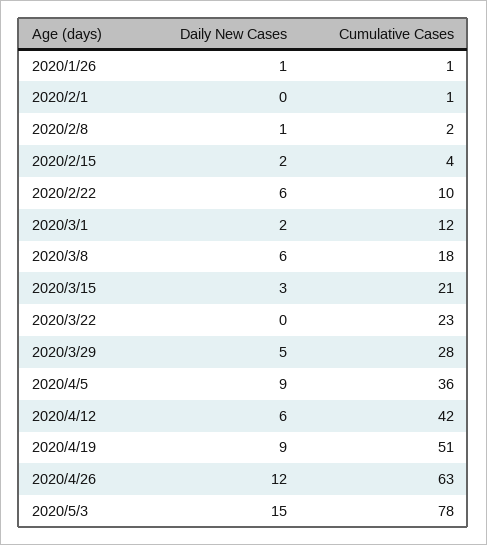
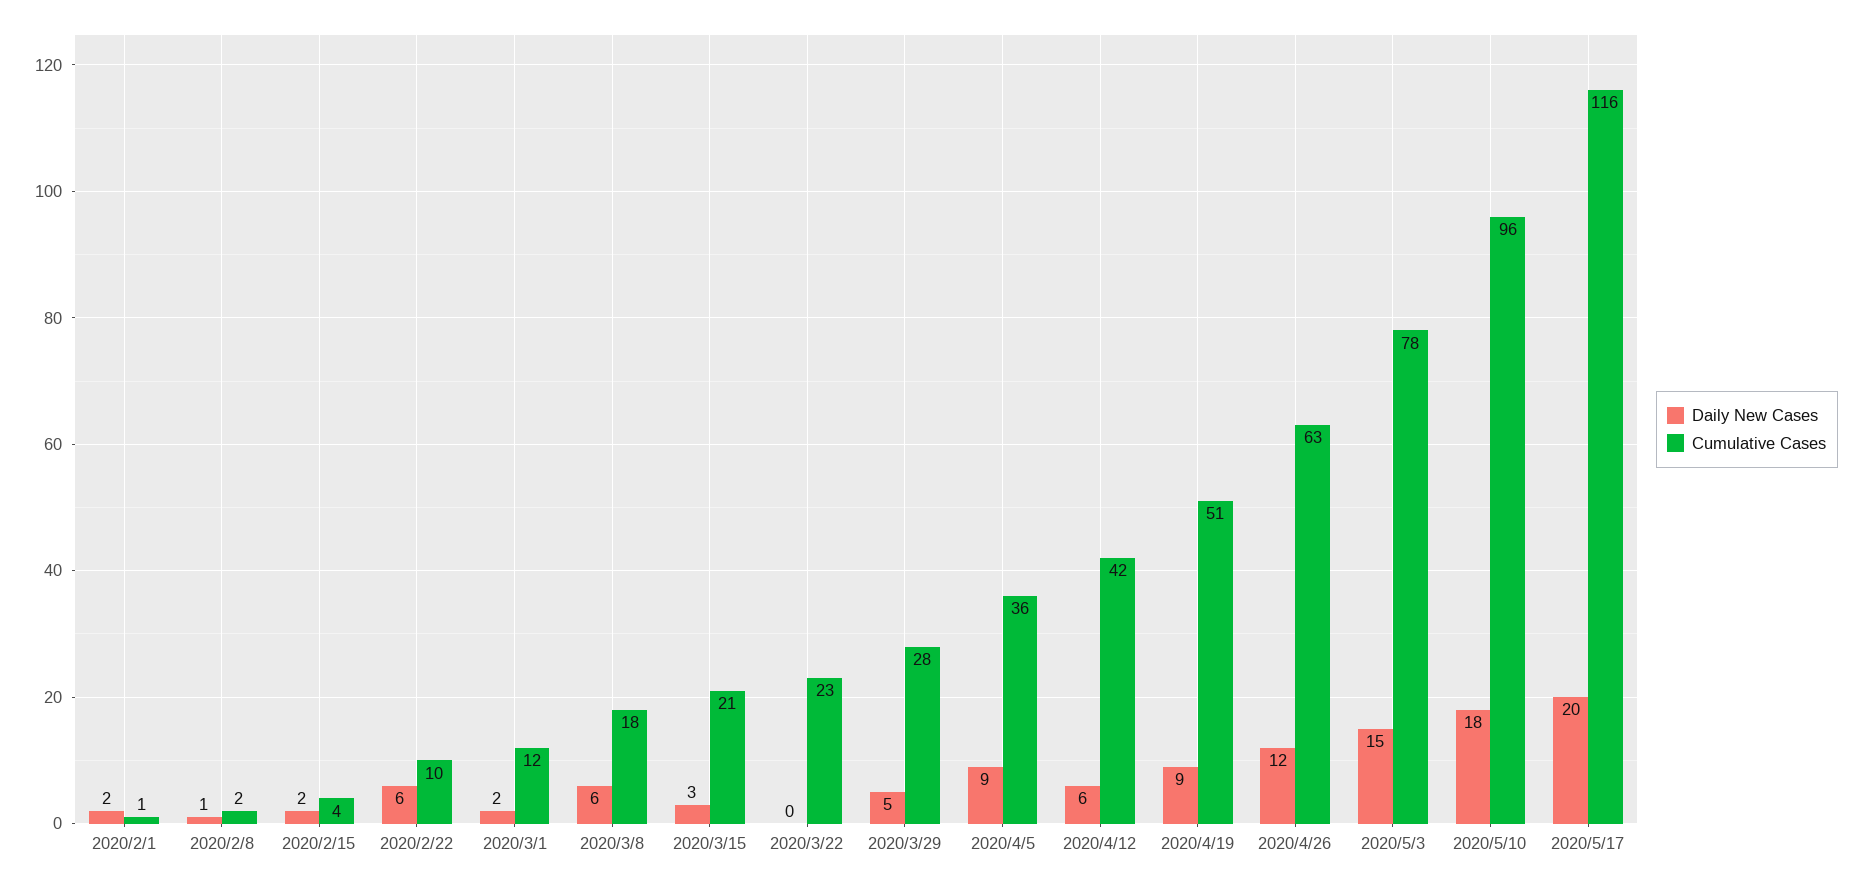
Daily New Cases, 2020/1/26: 1 -> none
Cumulative Cases, 2020/1/26: 1 -> none
Daily New Cases, 2020/2/1: 0 -> 2
Daily New Cases, 2020/5/10: none -> 18
Cumulative Cases, 2020/5/10: none -> 96
Daily New Cases, 2020/5/17: none -> 20
Cumulative Cases, 2020/5/17: none -> 116

